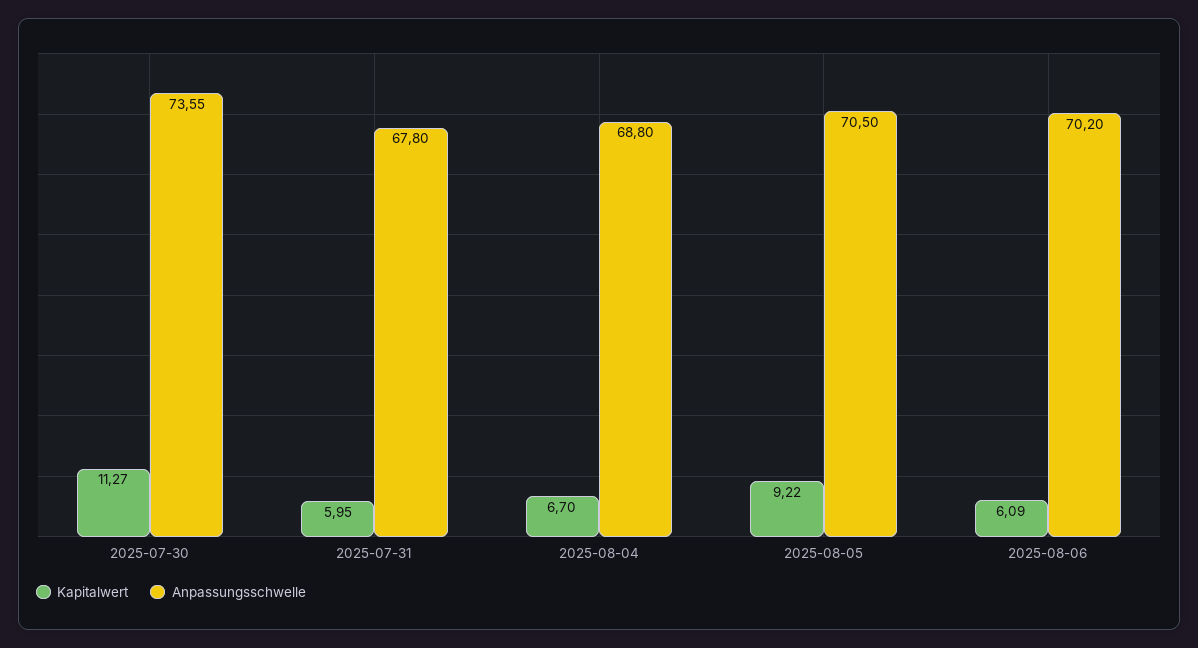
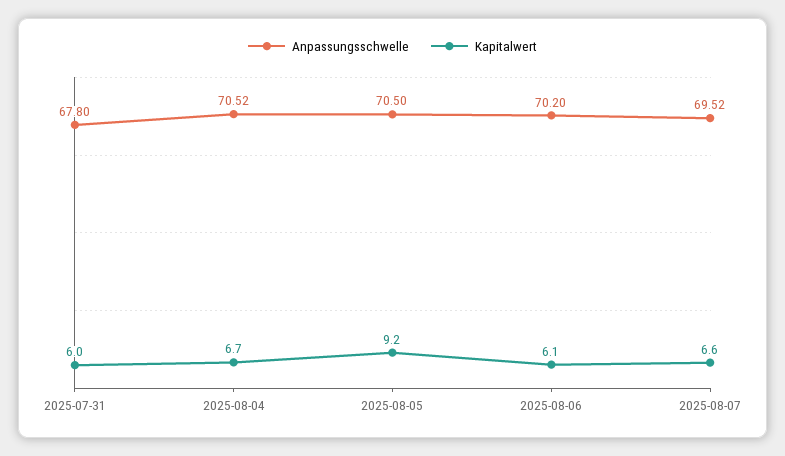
Kapitalwert, 2025-07-30: 11.27 -> none
Anpassungsschwelle, 2025-07-30: 73.55 -> none
Anpassungsschwelle, 2025-08-04: 68.8 -> 70.52
Anpassungsschwelle, 2025-08-07: none -> 69.52
Kapitalwert, 2025-08-07: none -> 6.6

